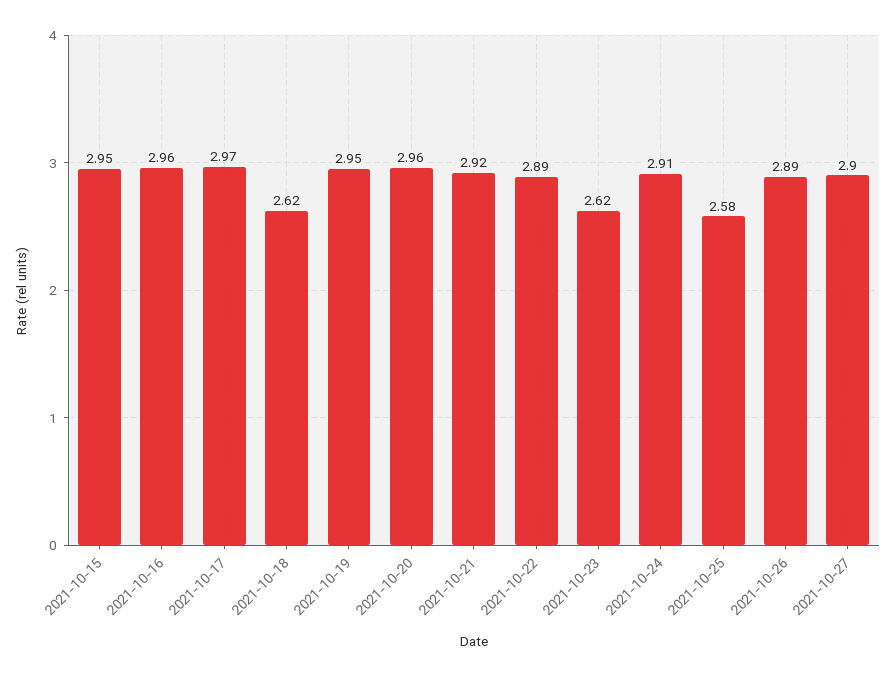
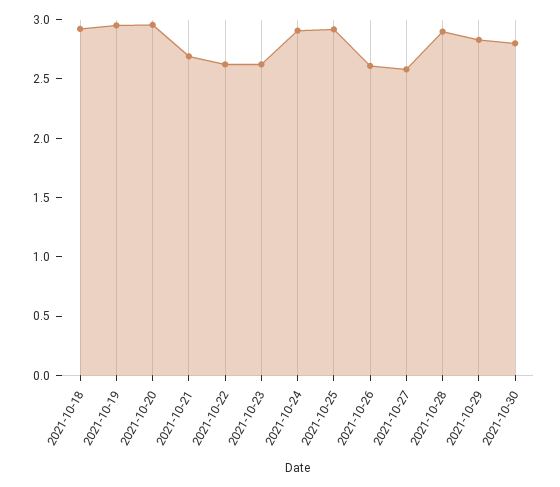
2021-10-15: 2.95 -> none
2021-10-16: 2.96 -> none
2021-10-17: 2.97 -> none
2021-10-18: 2.62 -> 2.9
2021-10-21: 2.92 -> 2.7
2021-10-22: 2.89 -> 2.6
2021-10-25: 2.58 -> 2.9
2021-10-26: 2.89 -> 2.6
2021-10-27: 2.9 -> 2.6
2021-10-28: none -> 2.9
2021-10-29: none -> 2.8
2021-10-30: none -> 2.8

